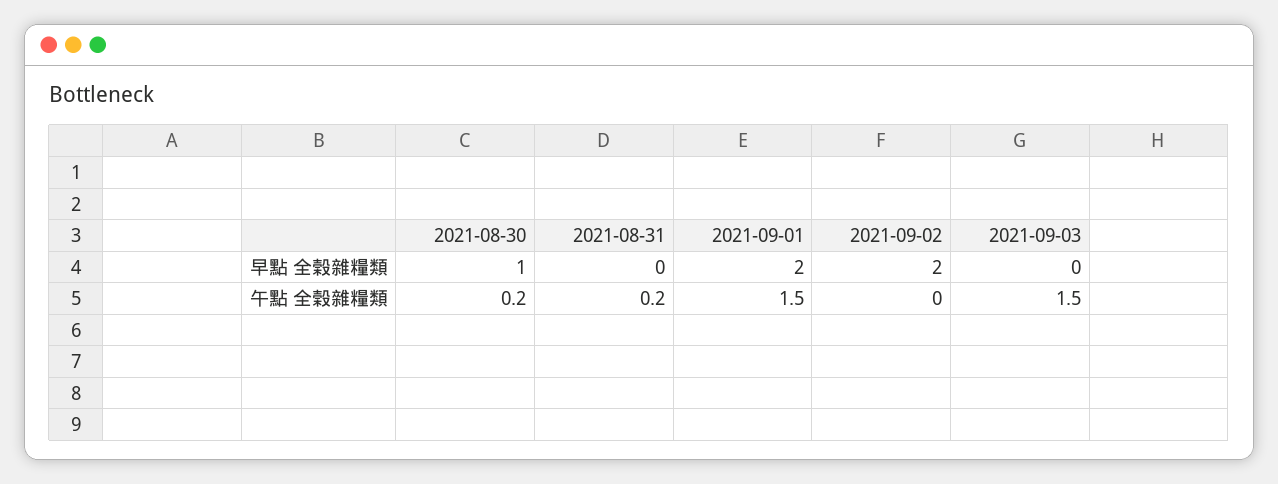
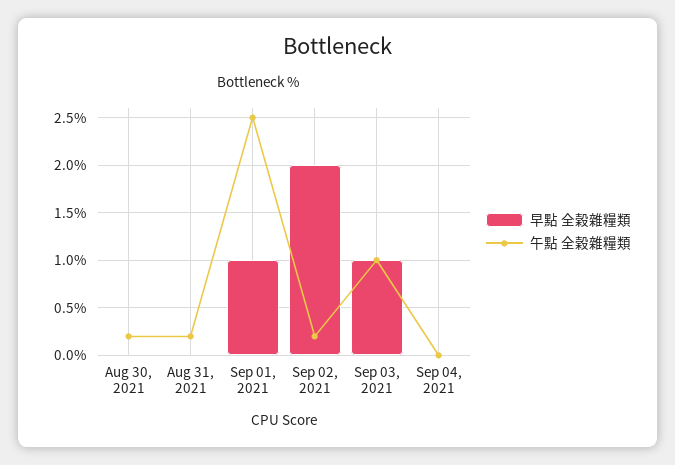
早點 全榖雜糧類, 2021-08-30: 1 -> 0
早點 全榖雜糧類, 2021-09-01: 2 -> 1
早點 全榖雜糧類, 2021-09-03: 0 -> 1
午點 全榖雜糧類, 2021-09-01: 1.5 -> 2.5
午點 全榖雜糧類, 2021-09-02: 0 -> 0.2
午點 全榖雜糧類, 2021-09-03: 1.5 -> 1
早點 全榖雜糧類, Sep 04, 2021: none -> 0
午點 全榖雜糧類, Sep 04, 2021: none -> 0

